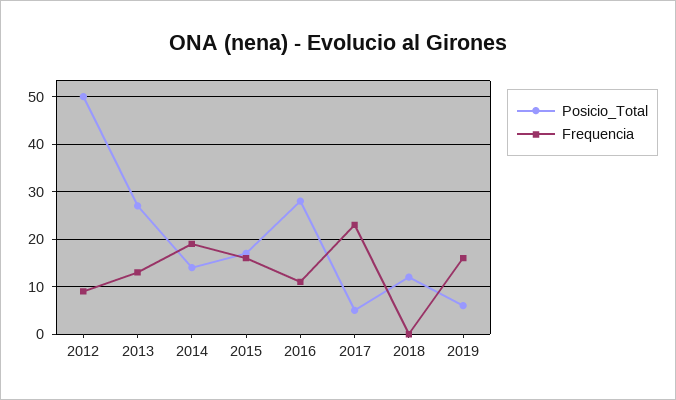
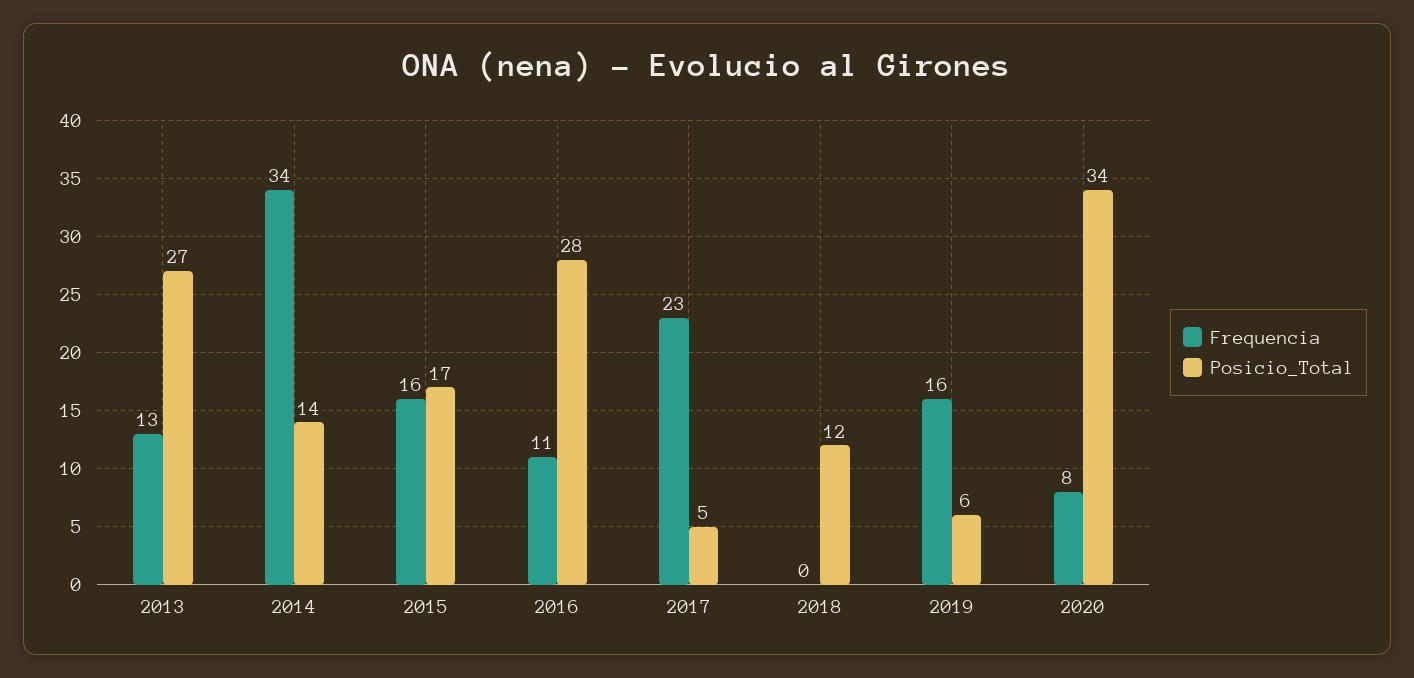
Posicio_Total, 2012: 50 -> none
Frequencia, 2012: 10 -> none
Frequencia, 2014: 20 -> 34
Frequencia, 2020: none -> 8
Posicio_Total, 2020: none -> 34

